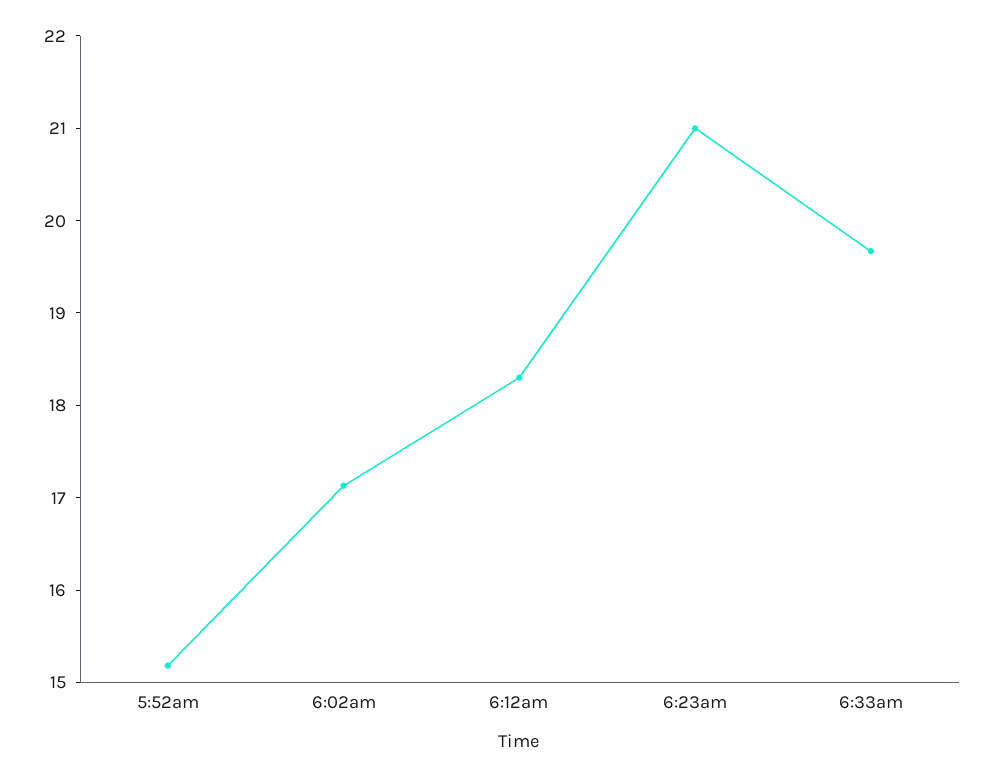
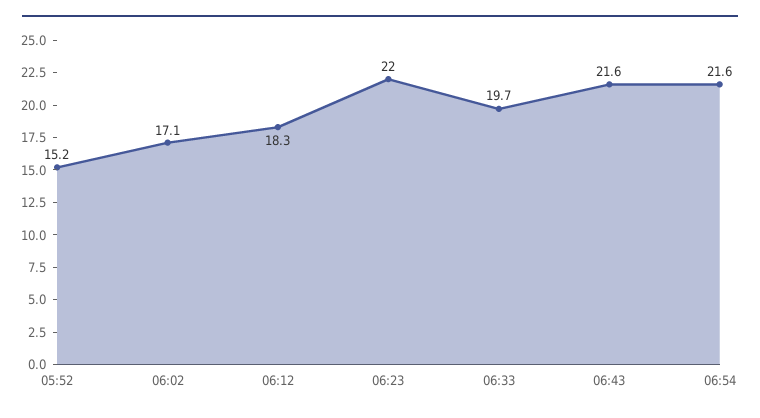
6:23am: 21 -> 22
06:43: none -> 21.6
06:54: none -> 21.6

